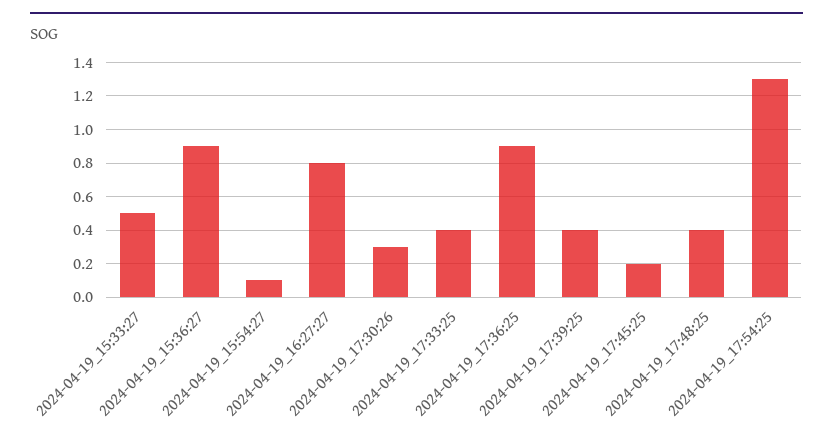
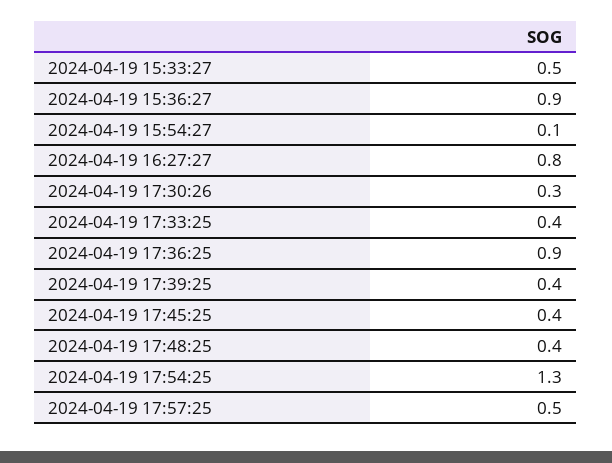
2024-04-19_17:45:25: 0.2 -> 0.4
2024-04-19 17:57:25: none -> 0.5

